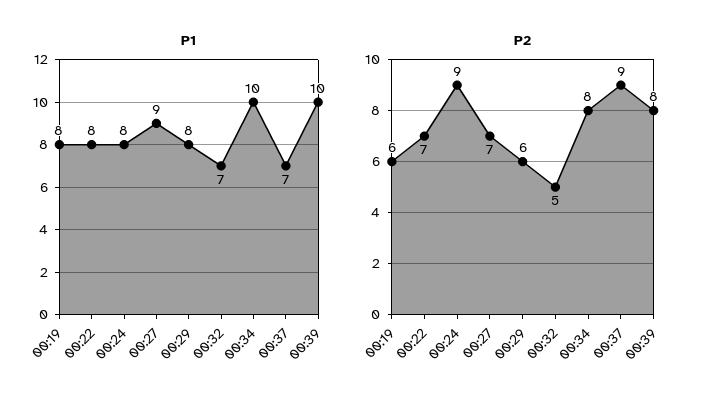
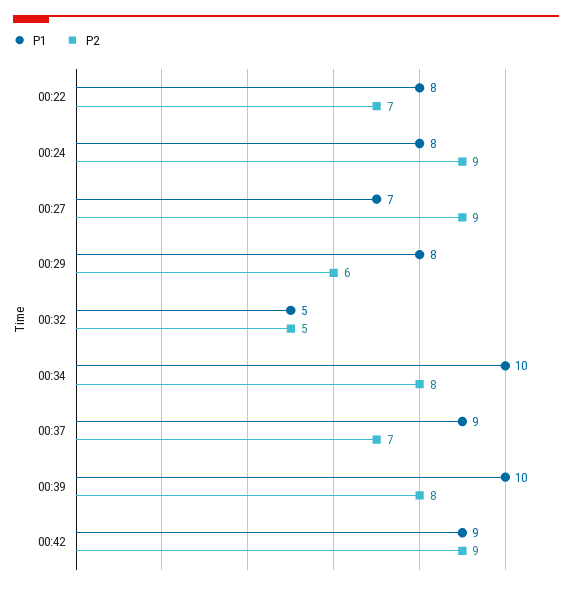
P1, 00:19: 8 -> none
P1, 00:27: 9 -> 7
P1, 00:32: 7 -> 5
P1, 00:37: 7 -> 9
P2, 00:19: 6 -> none
P2, 00:27: 7 -> 9
P2, 00:37: 9 -> 7
P1, 00:42: none -> 9
P2, 00:42: none -> 9

